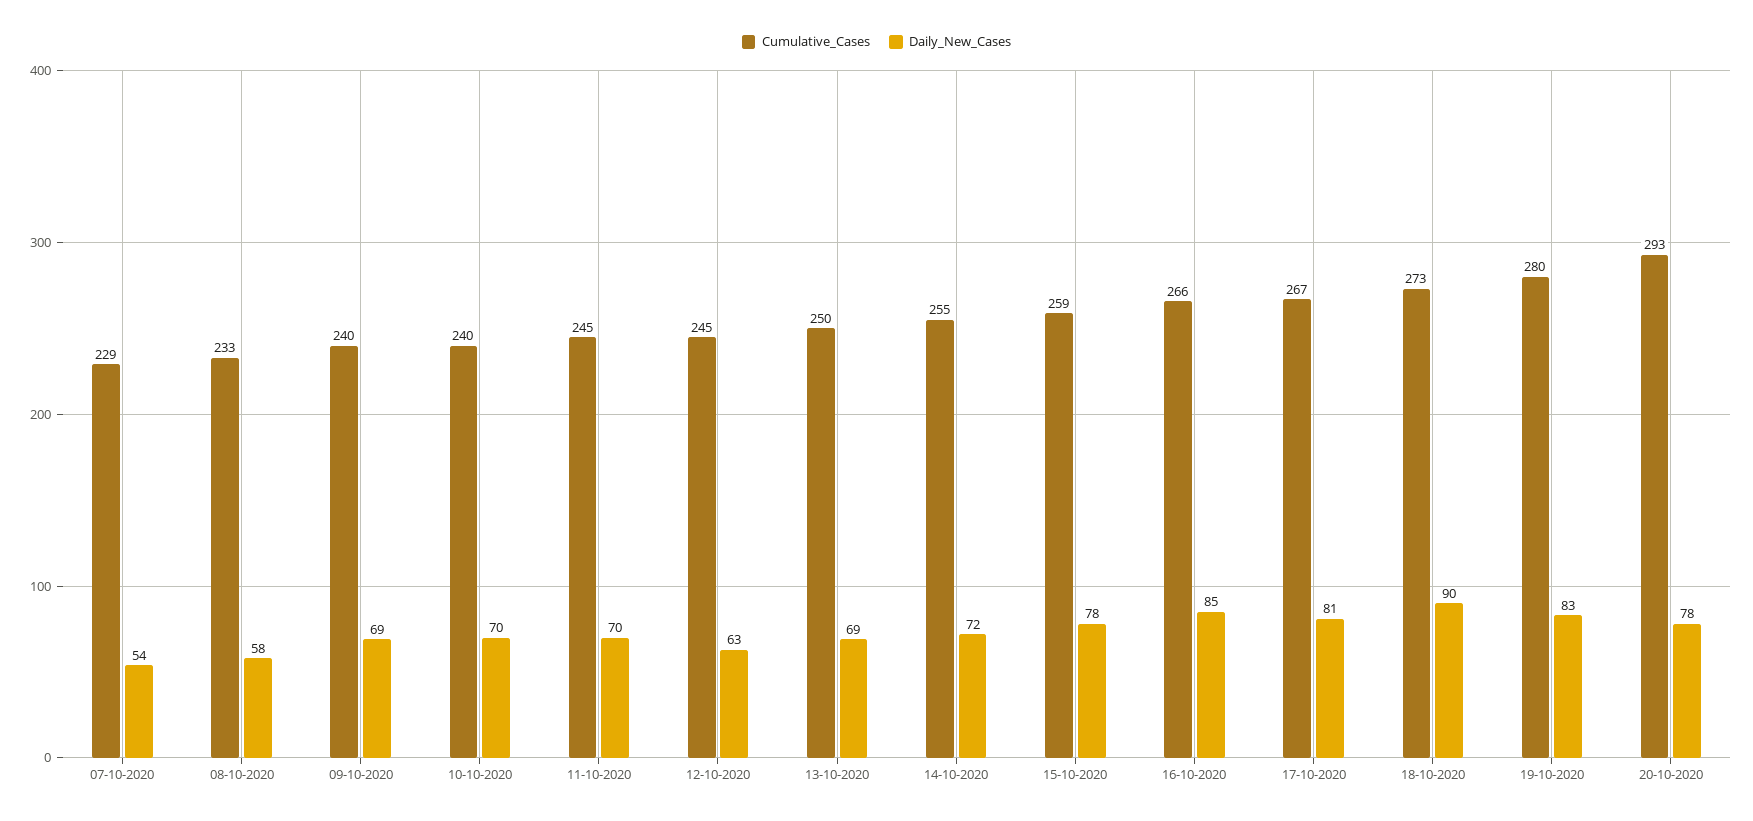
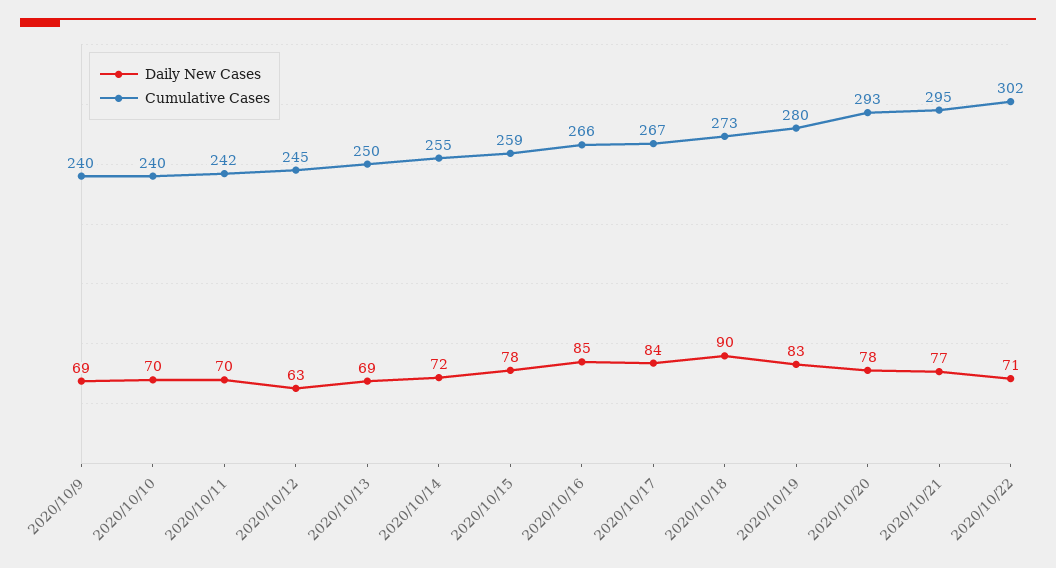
Cumulative_Cases, 07-10-2020: 229 -> none
Daily_New_Cases, 07-10-2020: 54 -> none
Cumulative_Cases, 08-10-2020: 233 -> none
Daily_New_Cases, 08-10-2020: 58 -> none
Cumulative_Cases, 11-10-2020: 245 -> 242
Daily_New_Cases, 17-10-2020: 81 -> 84
Daily_New_Cases, 2020/10/21: none -> 77
Cumulative_Cases, 2020/10/21: none -> 295
Daily_New_Cases, 2020/10/22: none -> 71
Cumulative_Cases, 2020/10/22: none -> 302

